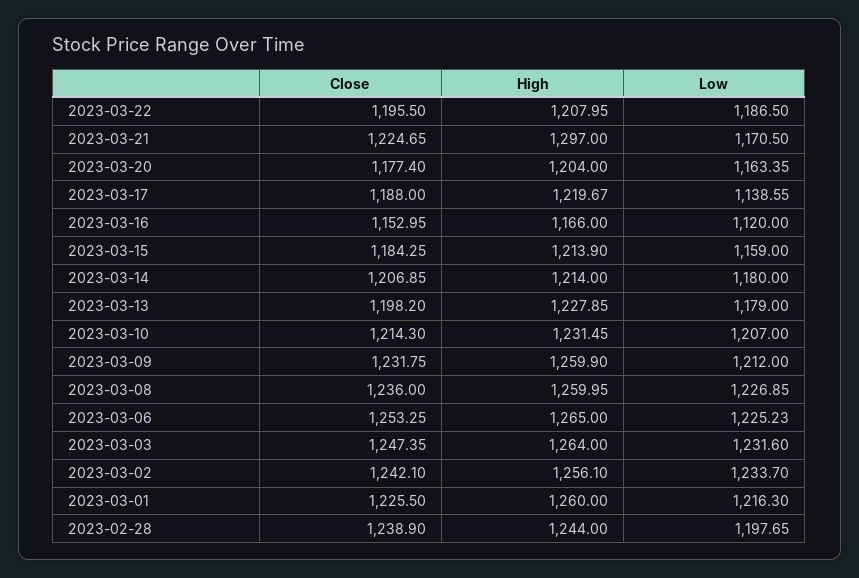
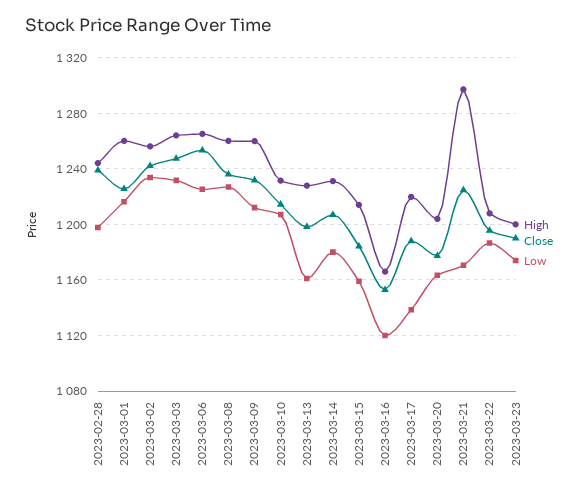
High, 2023-03-14: 1214 -> 1230
Low, 2023-03-13: 1179 -> 1160
High, 2023-03-23: none -> 1200
Close, 2023-03-23: none -> 1190
Low, 2023-03-23: none -> 1175

